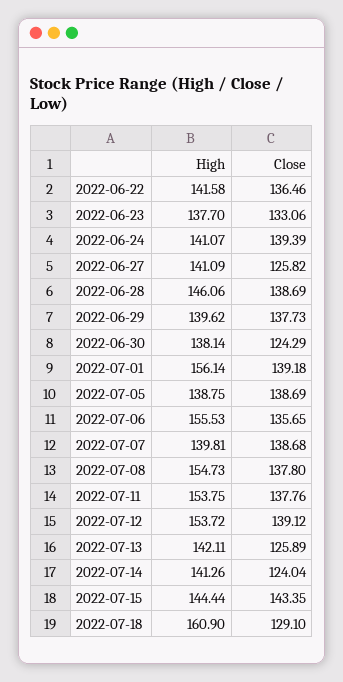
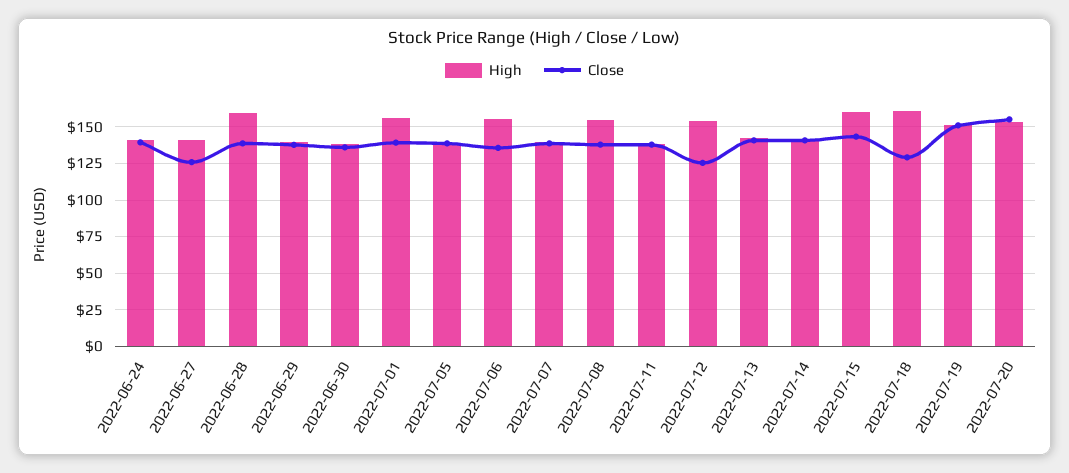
High, 2022-06-22: 141.58 -> none
Close, 2022-06-22: 136.46 -> none
High, 2022-06-23: 137.7 -> none
Close, 2022-06-23: 133.06 -> none
High, 2022-06-28: 146.06 -> 160
Close, 2022-06-30: 124.29 -> 135
High, 2022-07-11: 153.75 -> 140
Close, 2022-07-12: 139.12 -> 125
Close, 2022-07-13: 125.89 -> 140
Close, 2022-07-14: 124.04 -> 140
High, 2022-07-15: 144.44 -> 160
High, 2022-07-19: none -> 150
Close, 2022-07-19: none -> 150
High, 2022-07-20: none -> 155
Close, 2022-07-20: none -> 155

